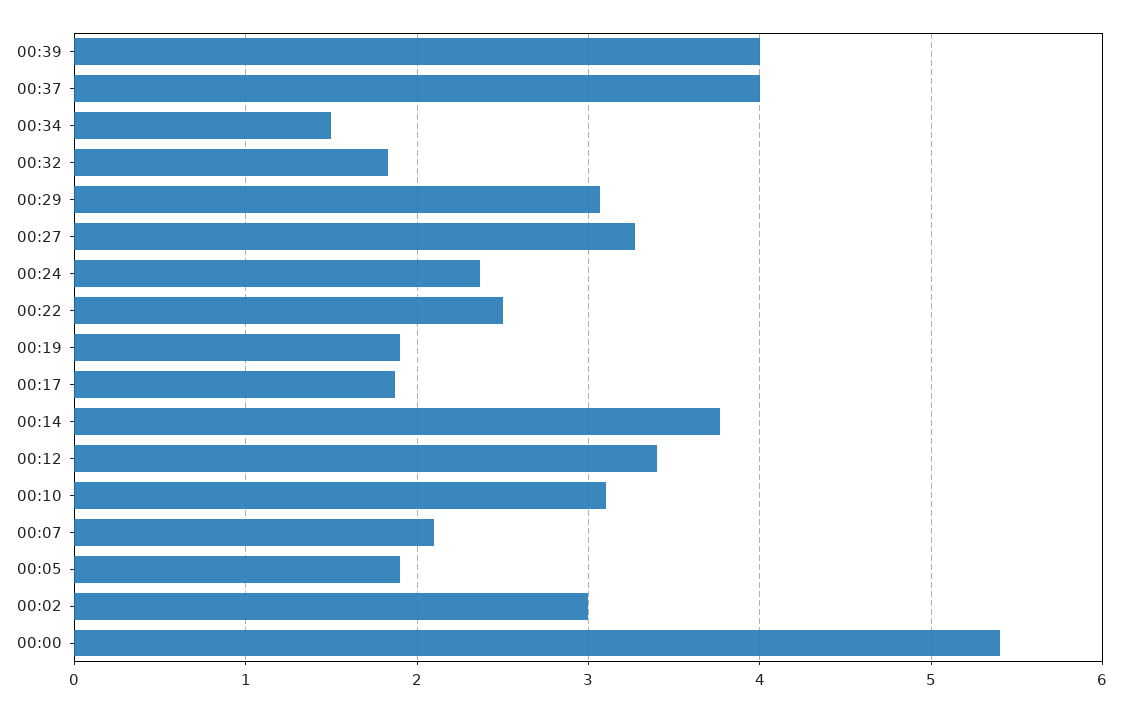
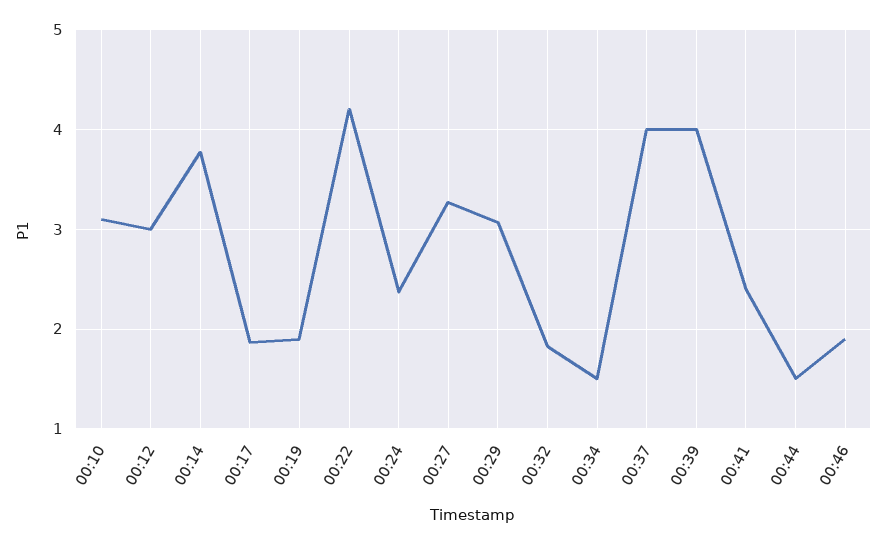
00:22: 2.5 -> 4.2
00:12: 3.4 -> 3
00:07: 2.1 -> none
00:05: 1.9 -> none
00:02: 3 -> none
00:00: 5.4 -> none
00:41: none -> 2.4
00:44: none -> 1.5
00:46: none -> 1.9

